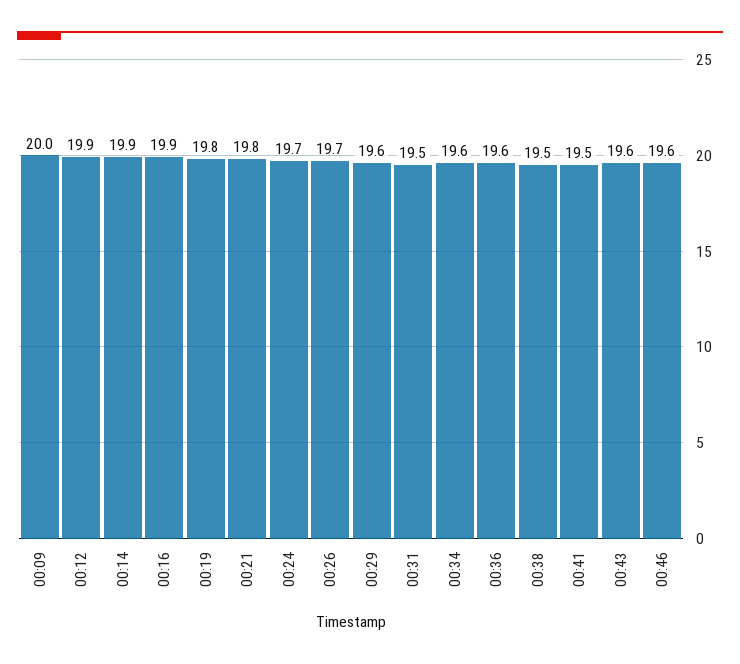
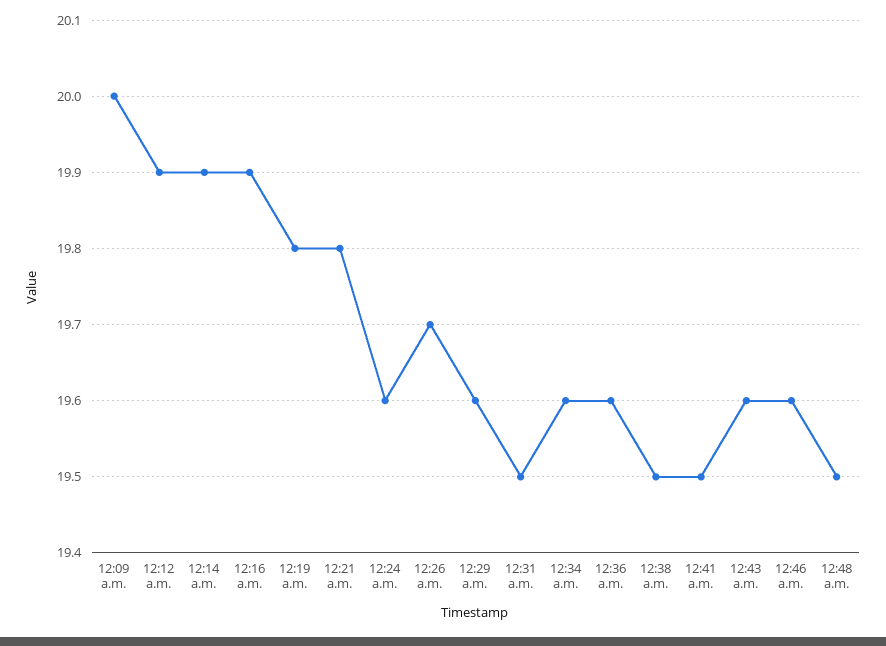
00:24: 19.7 -> 19.6
12:48 a.m.: none -> 19.5

